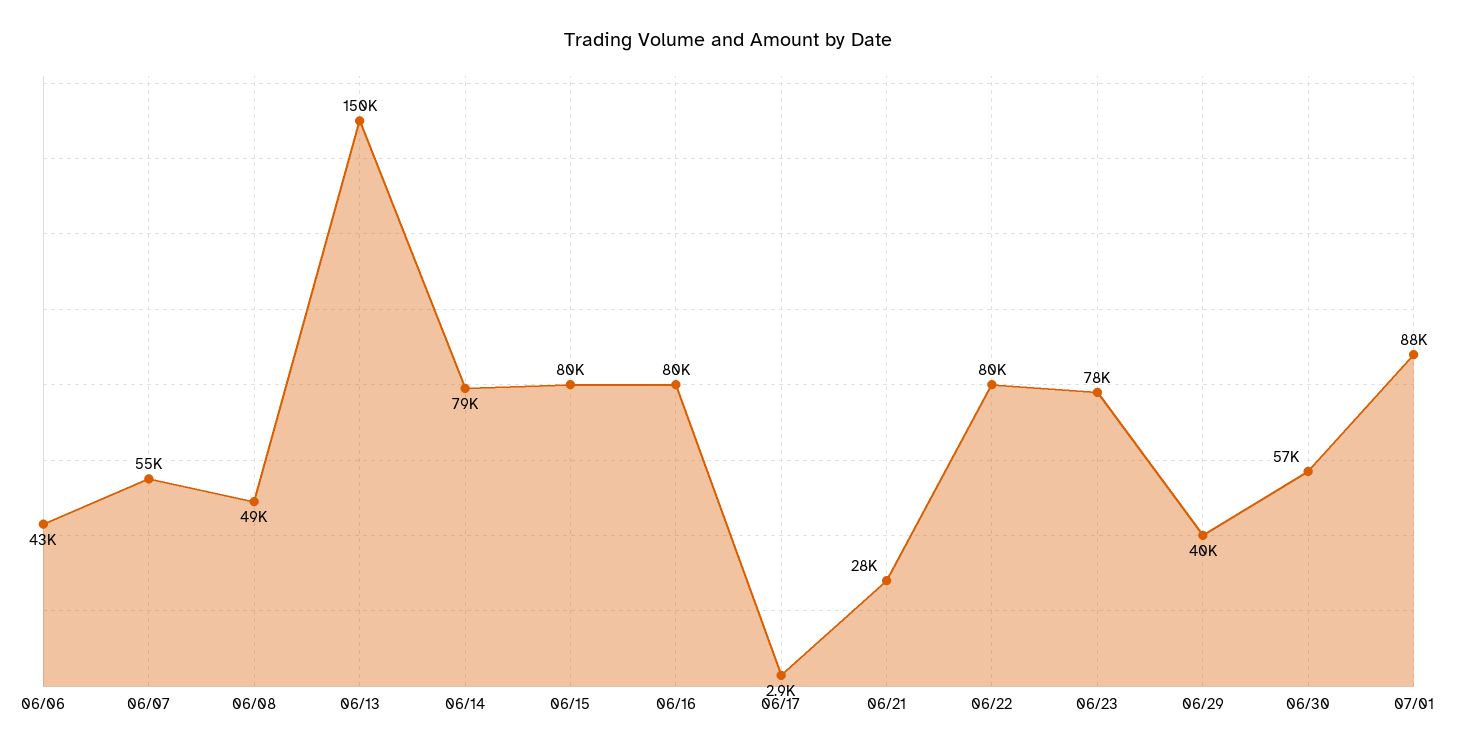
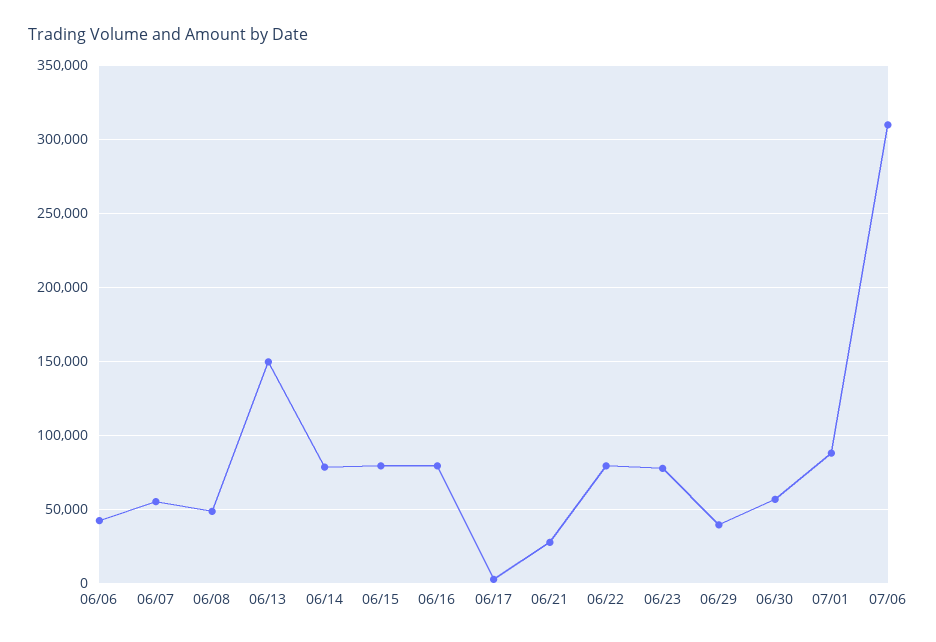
07/06: none -> 310000

